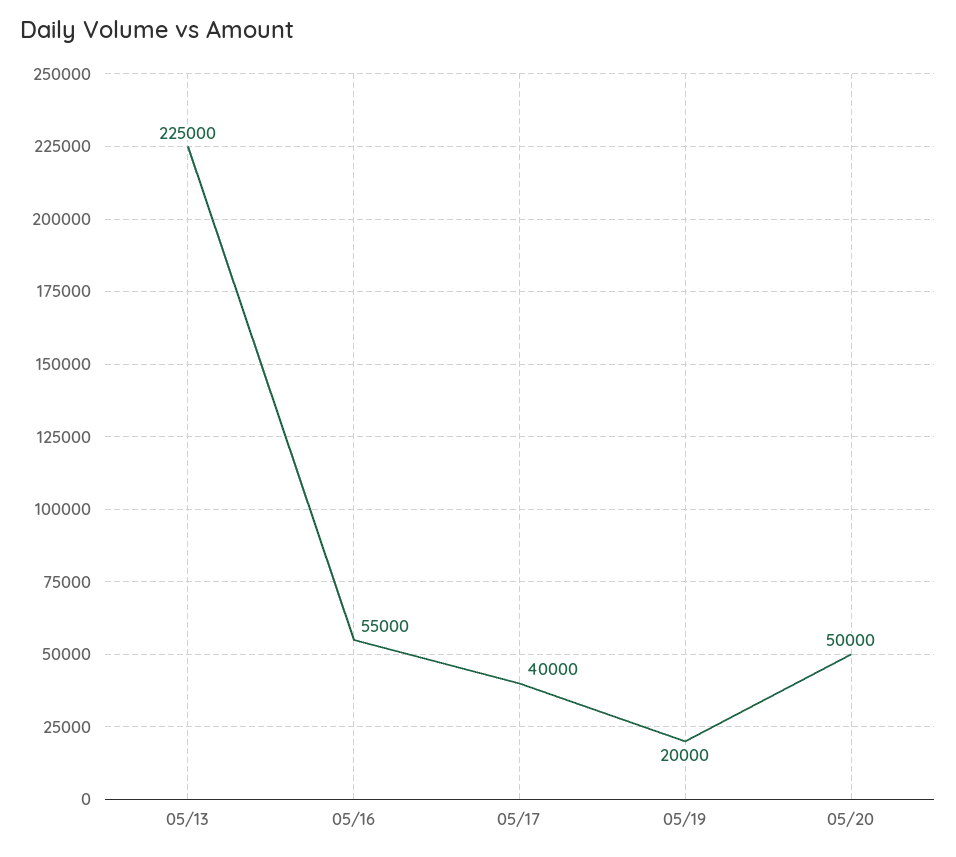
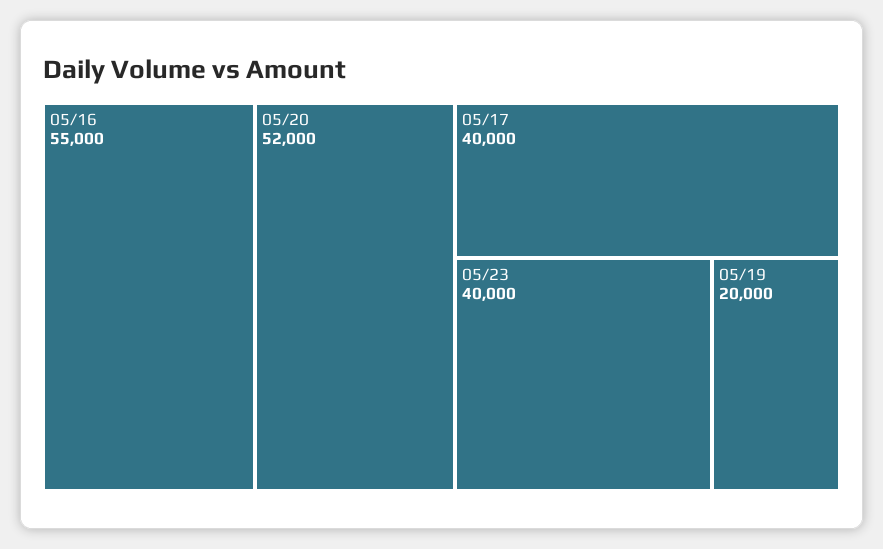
05/13: 225000 -> none
05/20: 50000 -> 52000
05/23: none -> 40000

